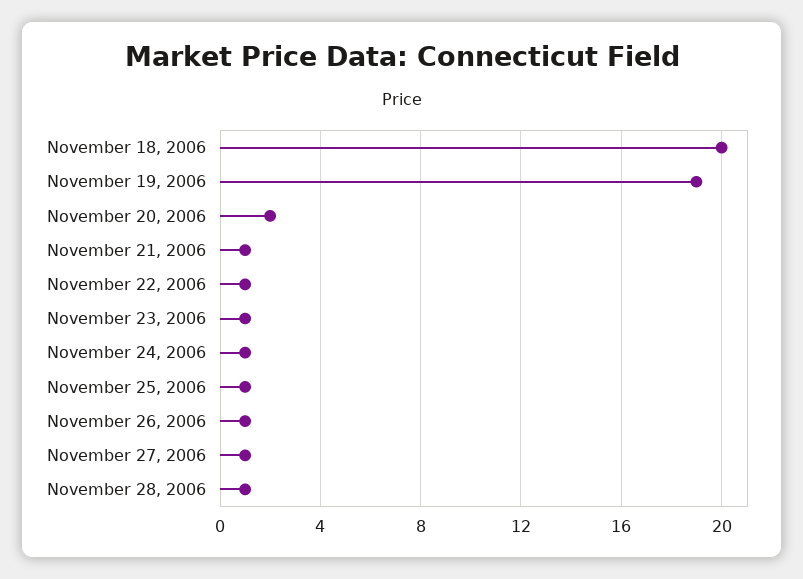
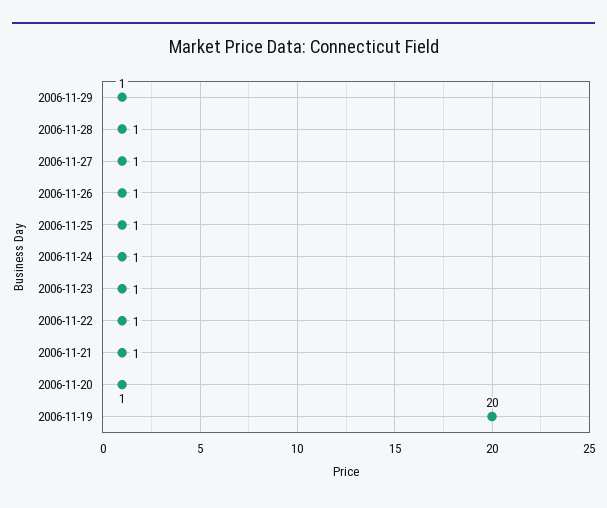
November 18, 2006: 20 -> none
November 19, 2006: 19 -> 20
November 20, 2006: 2 -> 1
2006-11-29: none -> 1

